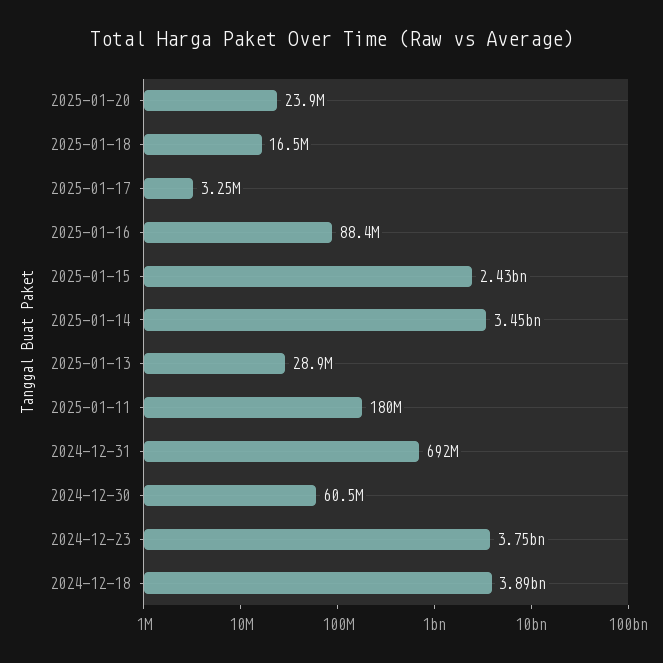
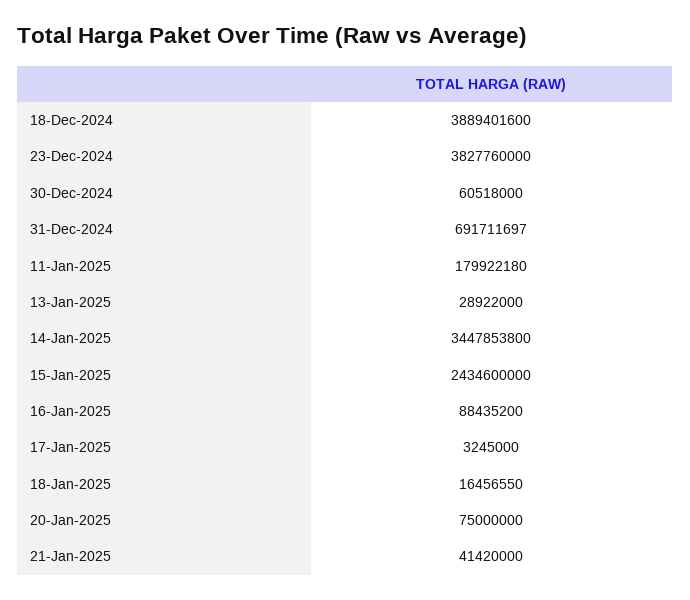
2025-01-20: 23900000 -> 75000000
2024-12-23: 3750000000 -> 3827760000
21-Jan-2025: none -> 41420000

